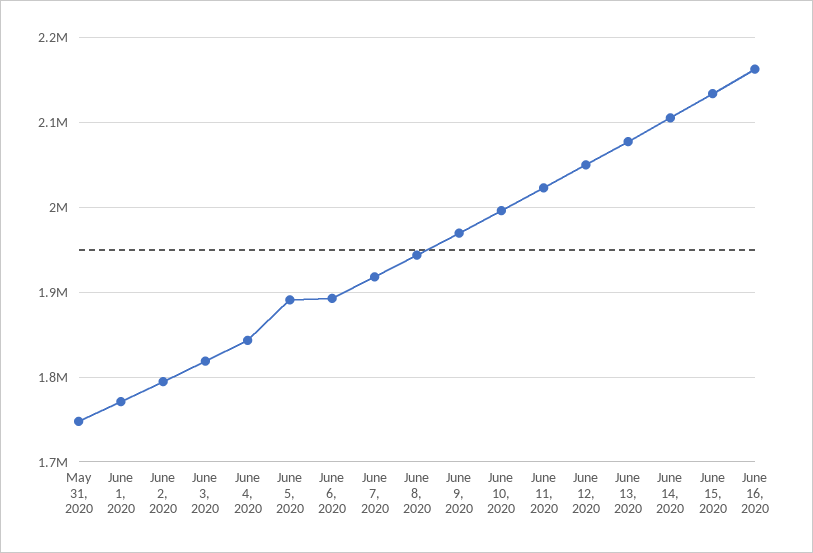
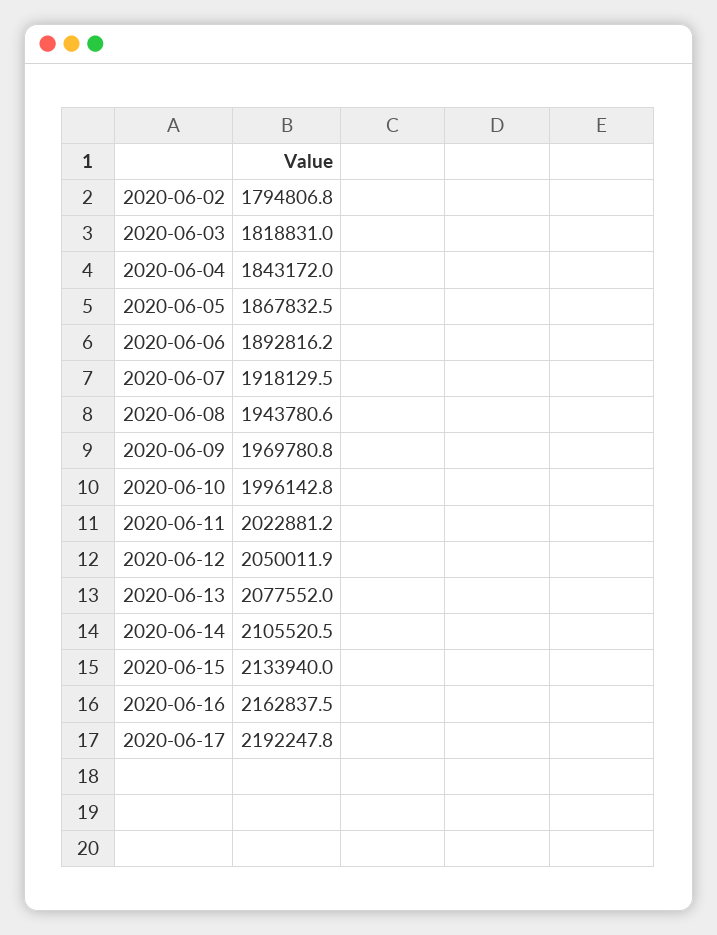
May 31, 2020: 1750000 -> none
June 1, 2020: 1770000 -> none
June 5, 2020: 1890000 -> 1867832.5
2020-06-17: none -> 2192247.8

